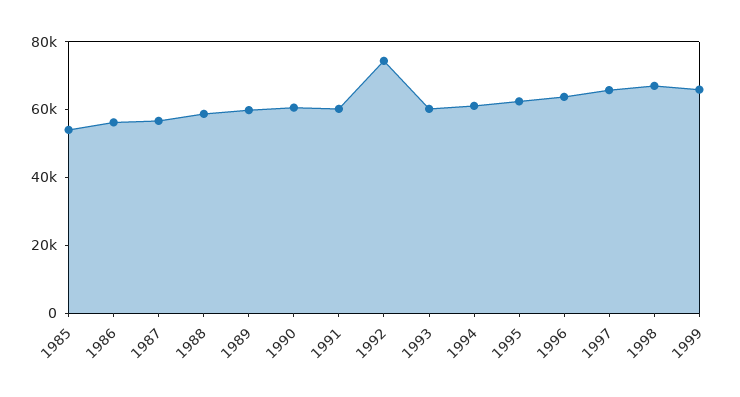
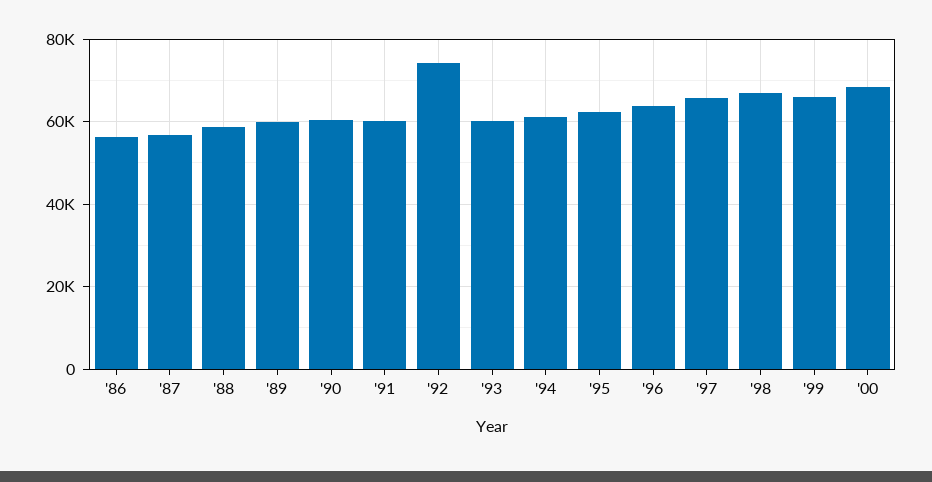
1985: 55000 -> none
'00: none -> 68000

